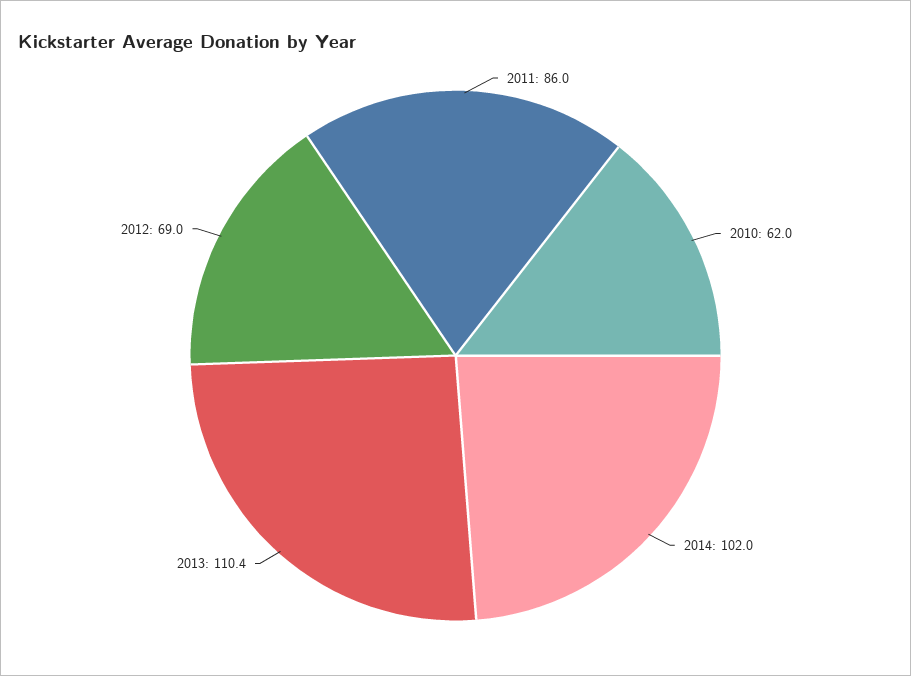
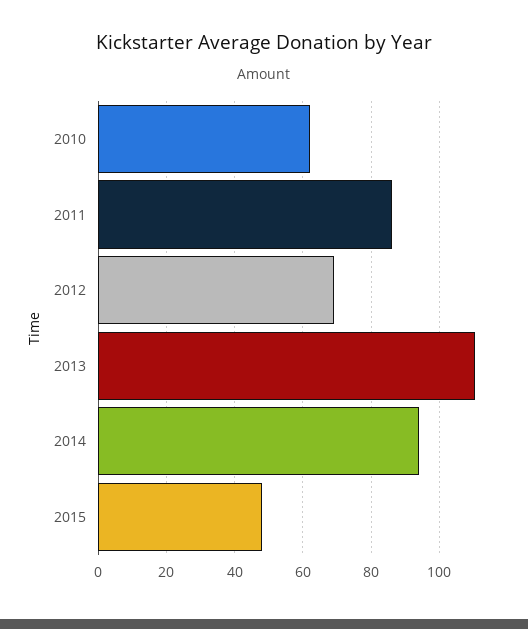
2014: 102 -> 94
2015: none -> 48

